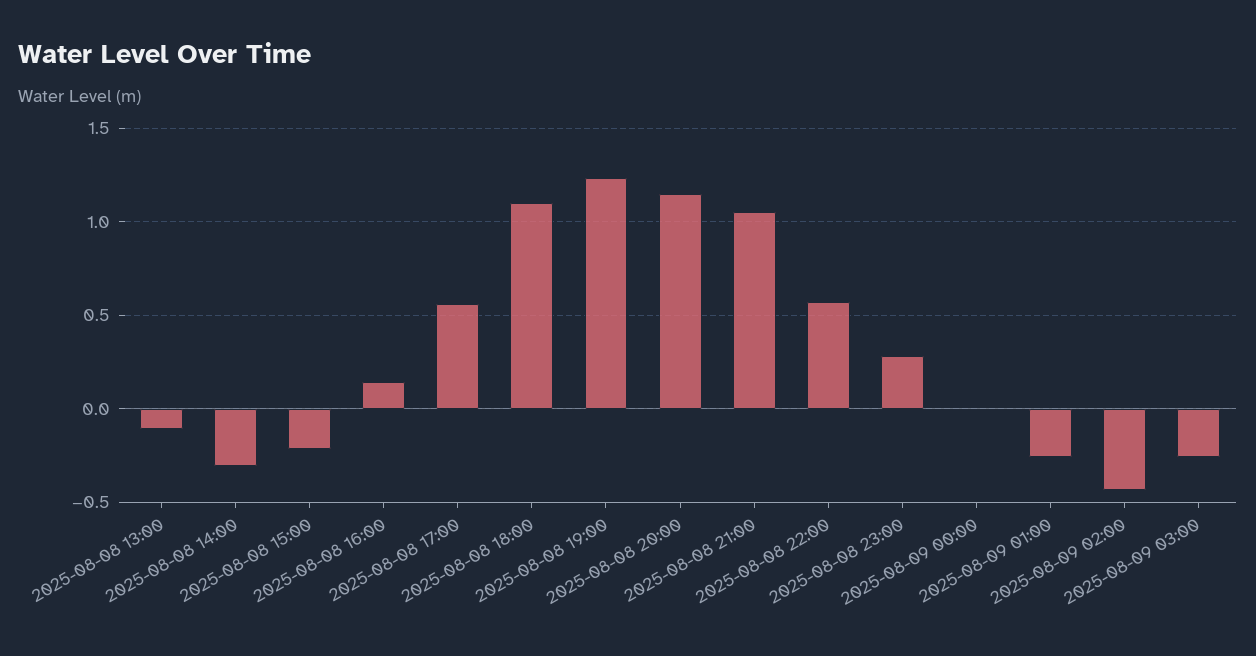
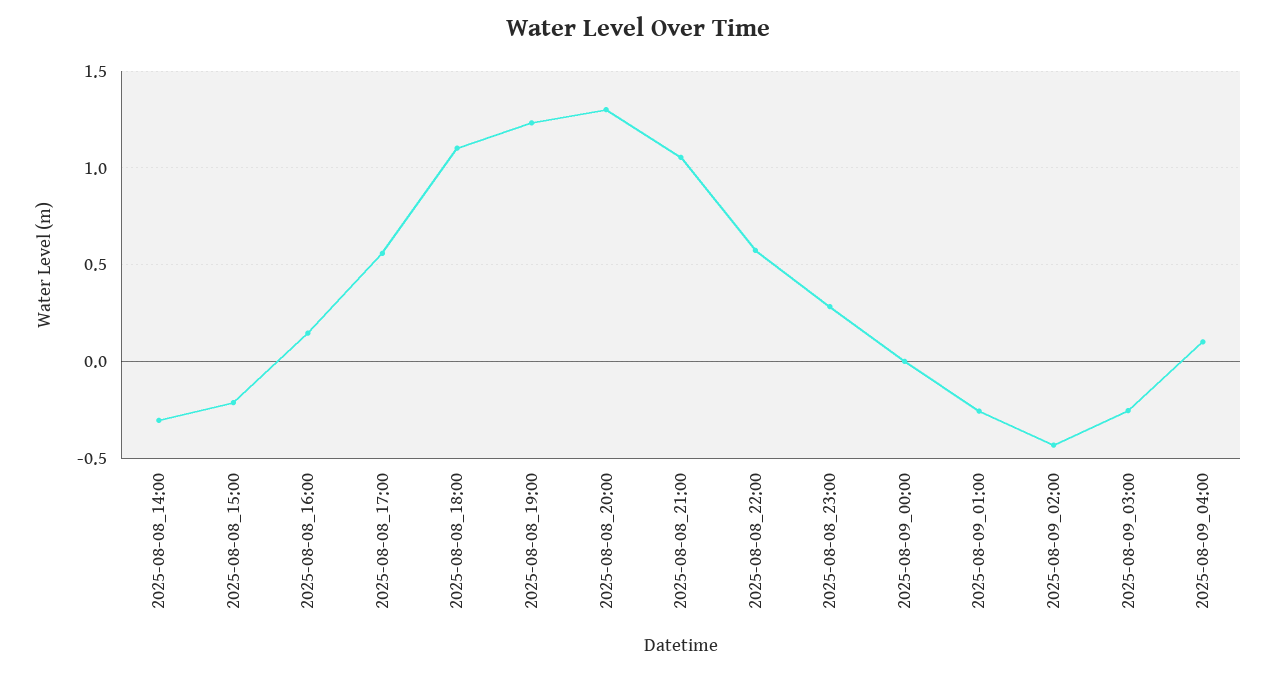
2025-08-08 13:00: -0.1 -> none
2025-08-08 20:00: 1.15 -> 1.3
2025-08-09_04:00: none -> 0.1

